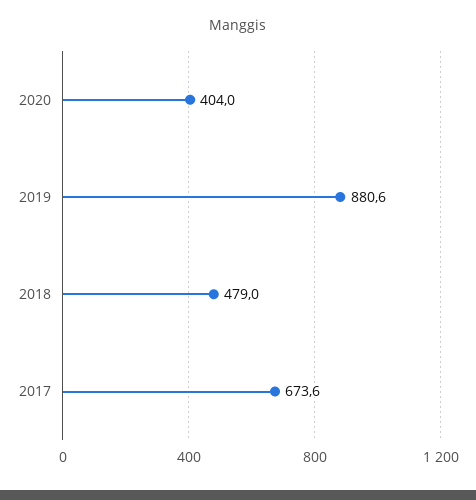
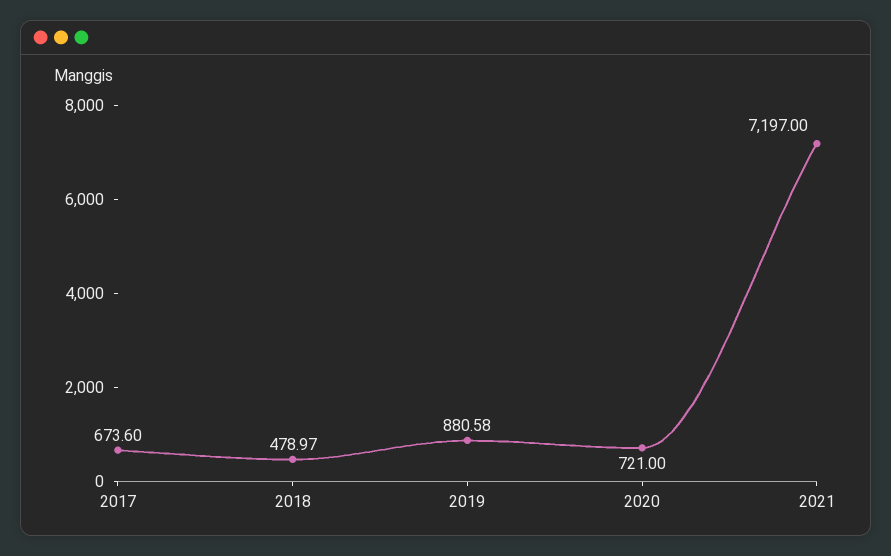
2020: 404 -> 721
2021: none -> 7197

